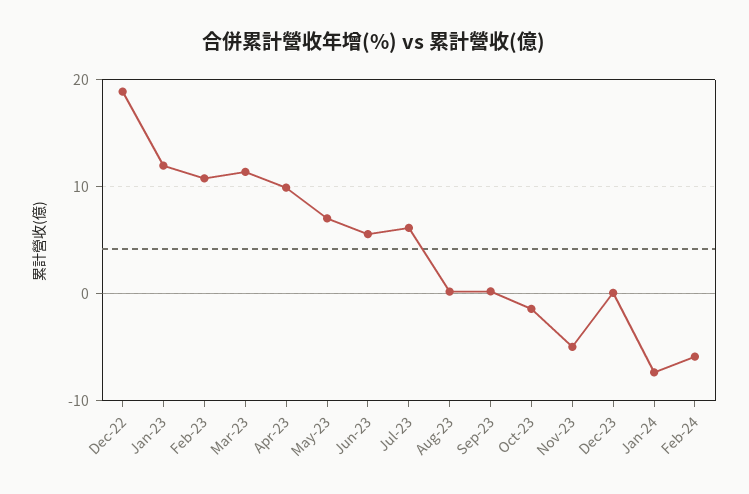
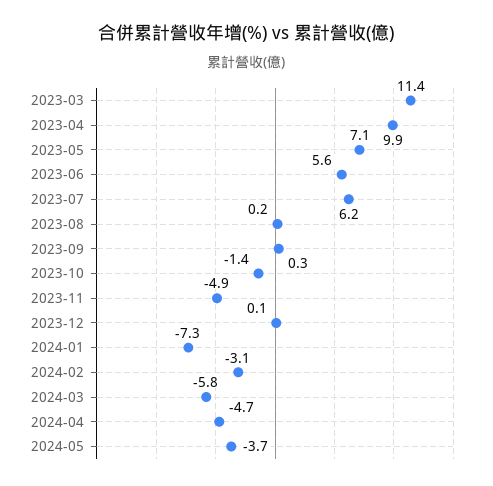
Dec-22: 19 -> none
Jan-23: 12 -> none
Feb-23: 11 -> none
Feb-24: -6 -> -3.1
2024-03: none -> -5.8
2024-04: none -> -4.7
2024-05: none -> -3.7

